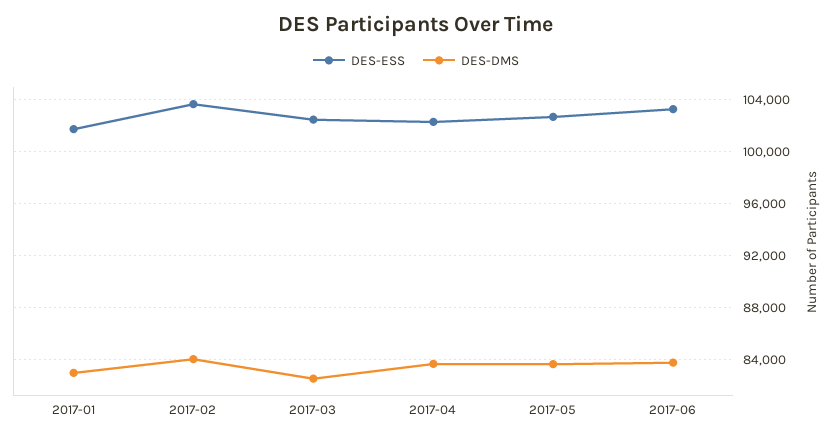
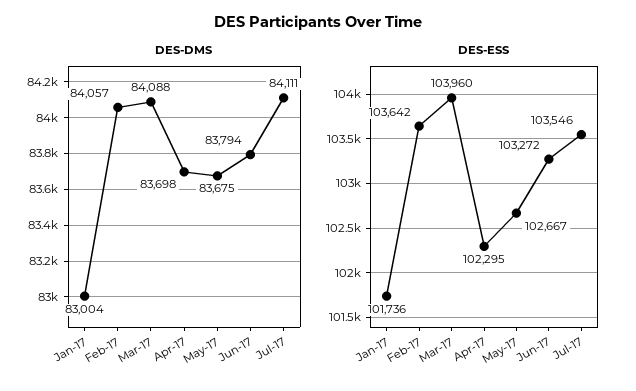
DES-ESS, 2017-03: 102500 -> 103960
DES-DMS, 2017-03: 82500 -> 84088
DES-DMS, Jul-17: none -> 84111
DES-ESS, Jul-17: none -> 103546

